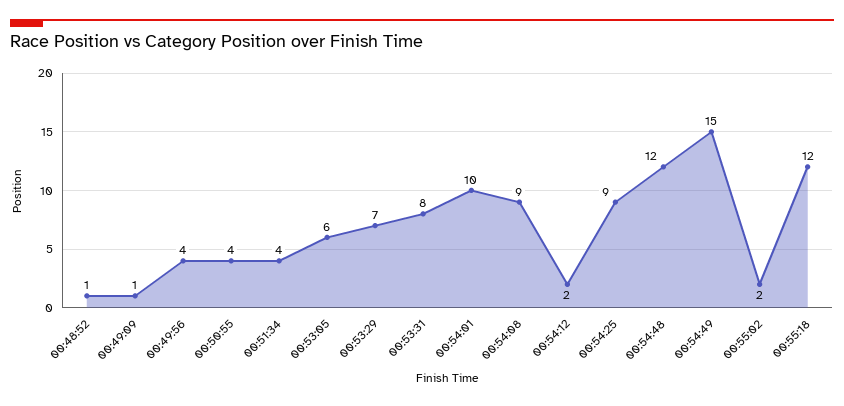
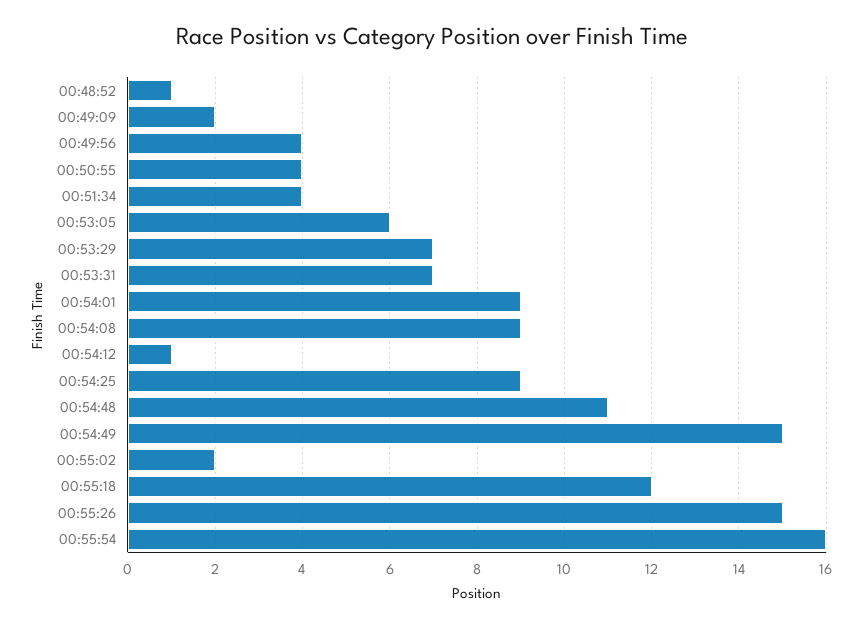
00:49:09: 1 -> 2
00:53:31: 8 -> 7
00:54:01: 10 -> 9
00:54:12: 2 -> 1
00:54:48: 12 -> 11
00:55:26: none -> 15
00:55:54: none -> 16

